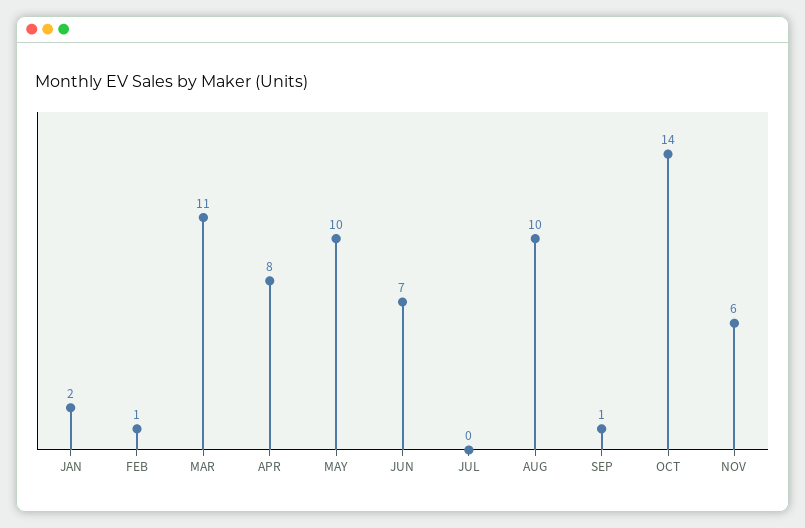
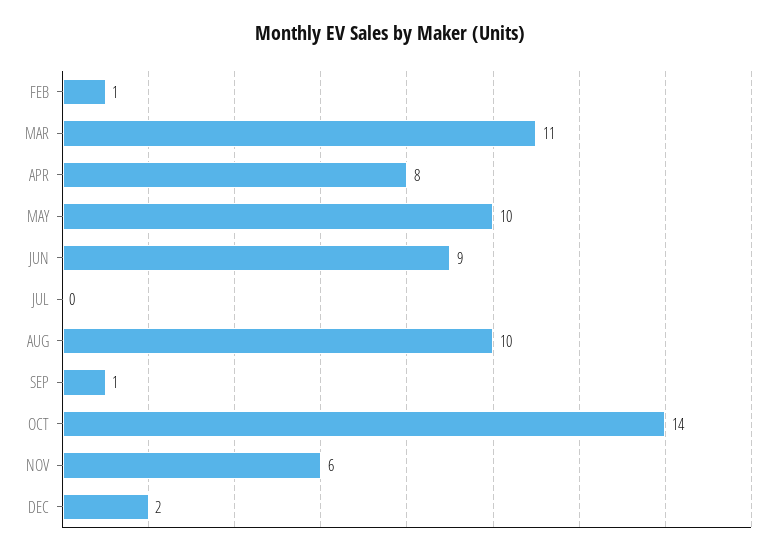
JAN: 2 -> none
JUN: 7 -> 9
DEC: none -> 2

